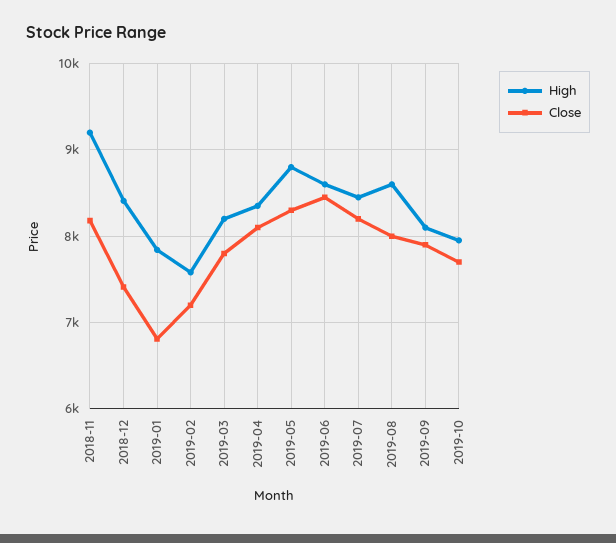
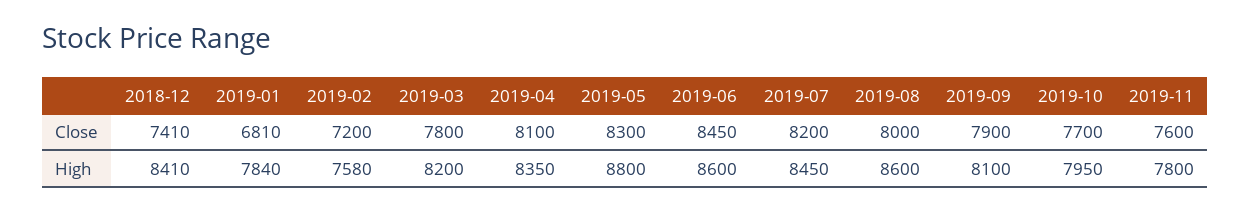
High, 2018-11: 9200 -> none
Close, 2018-11: 8200 -> none
Close, 2019-11: none -> 7600
High, 2019-11: none -> 7800

